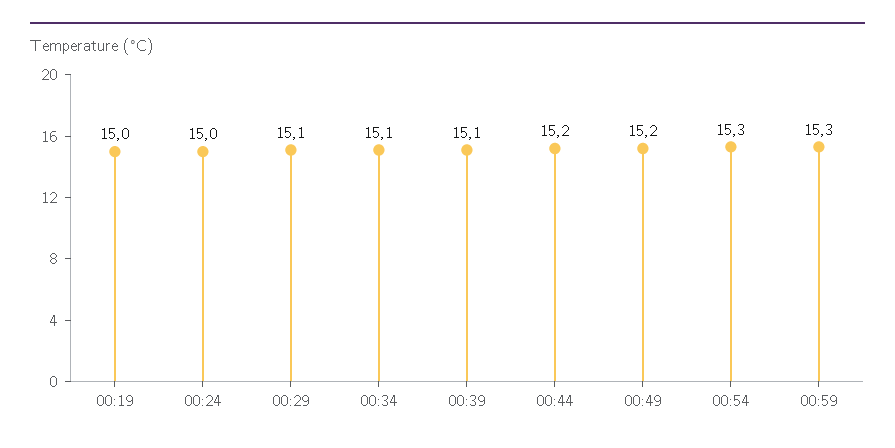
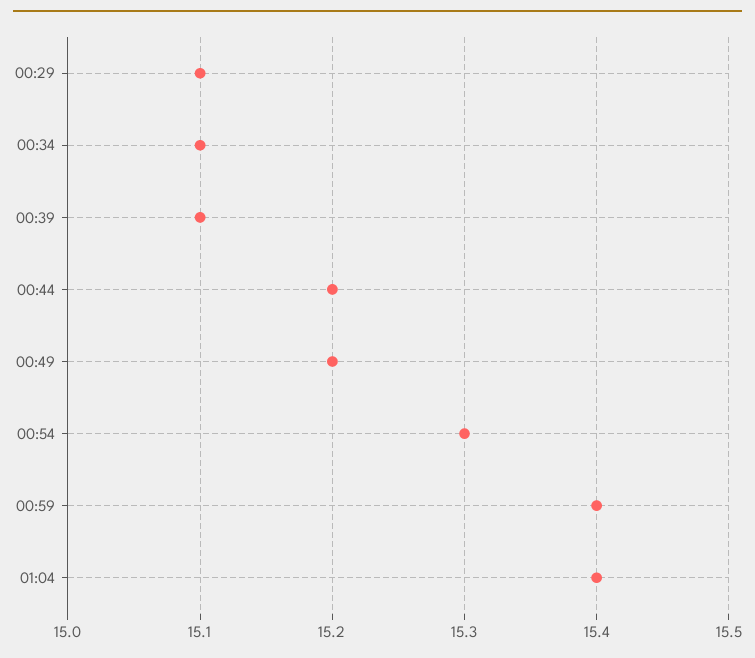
00:19: 15 -> none
00:24: 15 -> none
00:59: 15.3 -> 15.4
01:04: none -> 15.4

